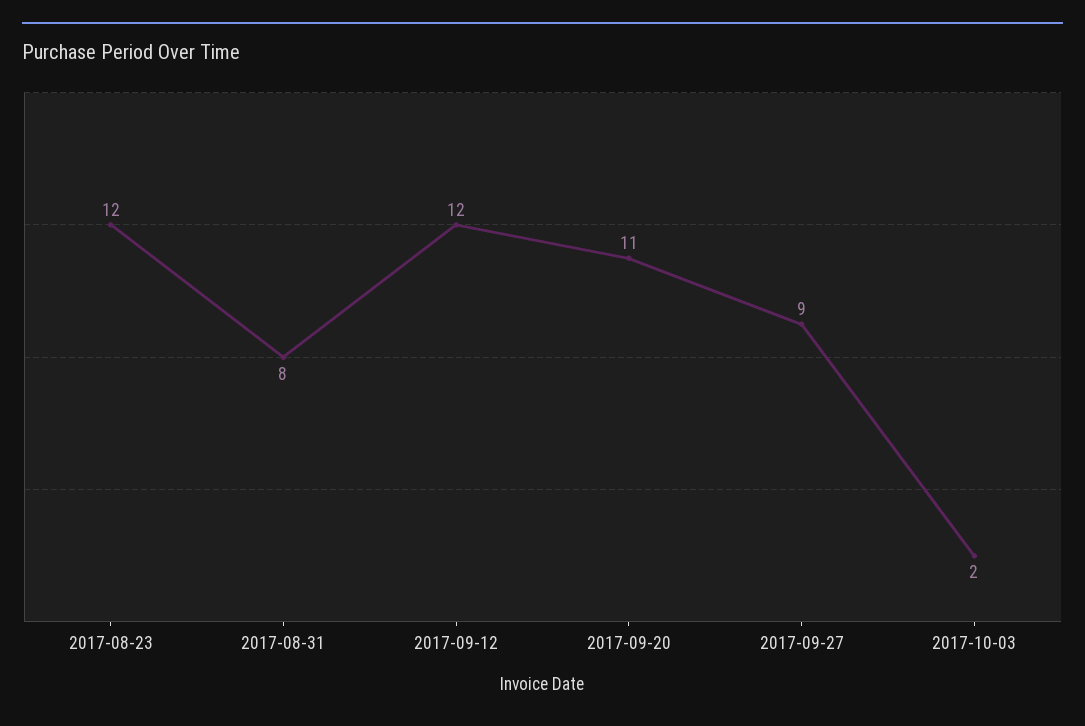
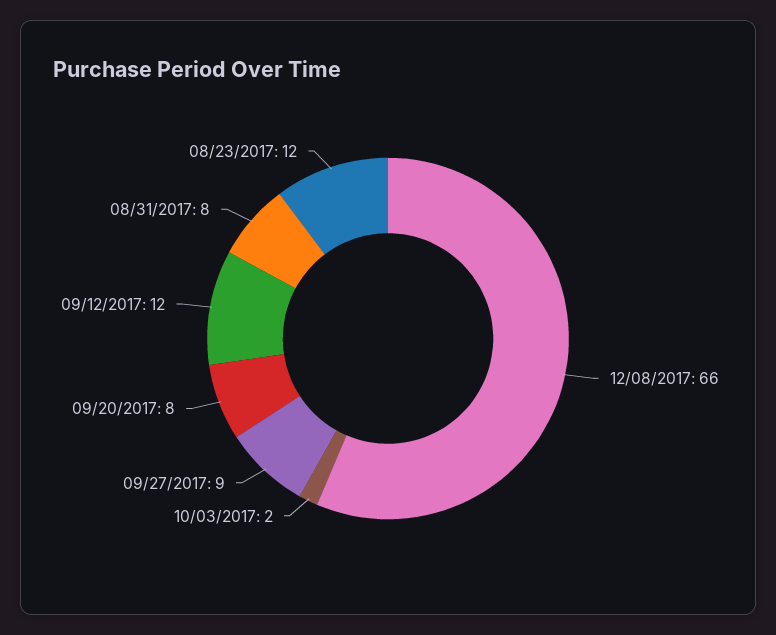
2017-09-20: 11 -> 8
12/08/2017: none -> 66

